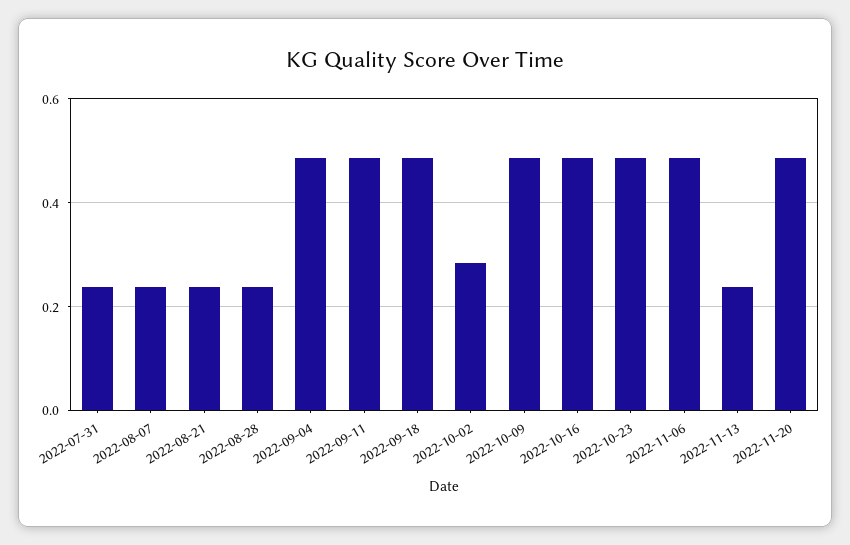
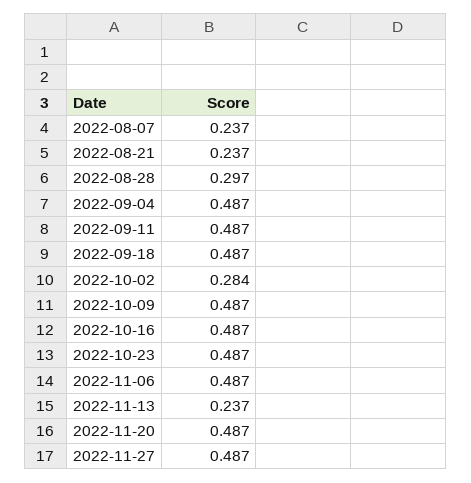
2022-07-31: 0.24 -> none
2022-08-28: 0.24 -> 0.297
2022-11-27: none -> 0.487

